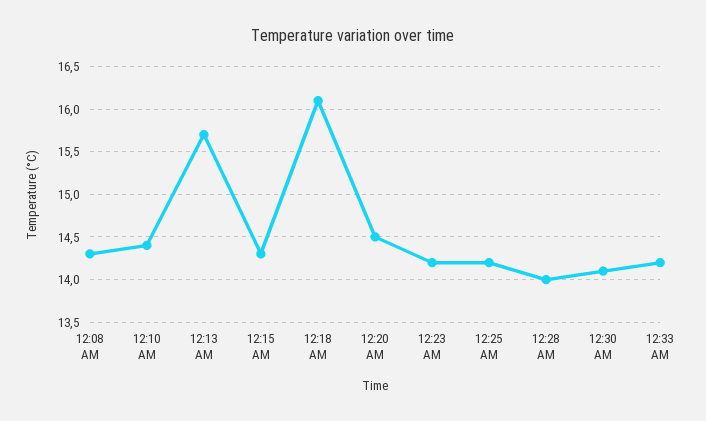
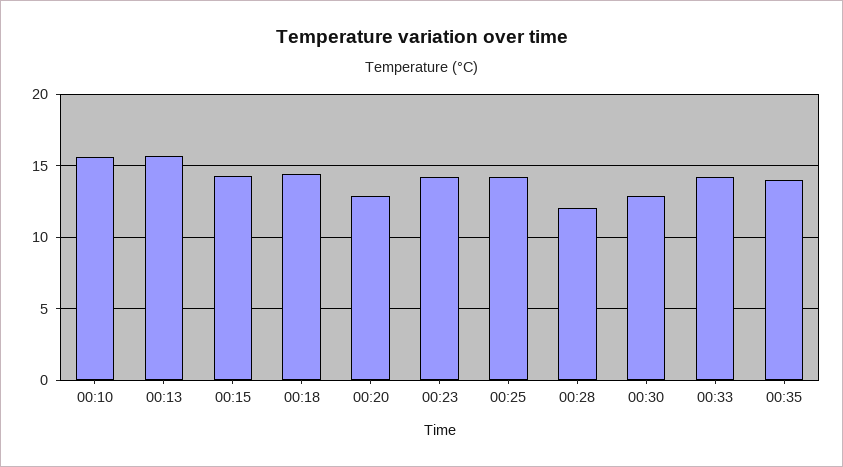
12:08 AM: 14.3 -> none
12:10 AM: 14.4 -> 15.5
12:18 AM: 16.1 -> 14.5
12:20 AM: 14.5 -> 13
12:28 AM: 14 -> 12
12:30 AM: 14.1 -> 13
00:35: none -> 14

